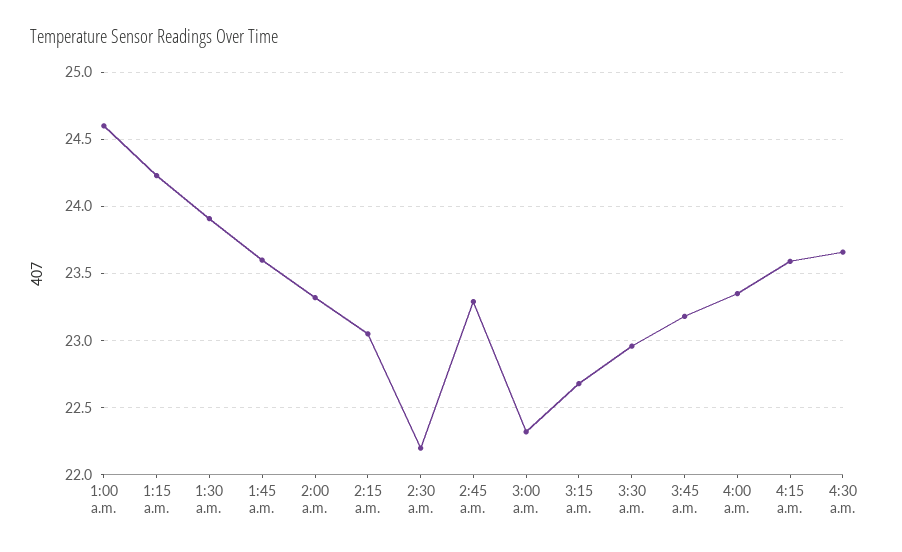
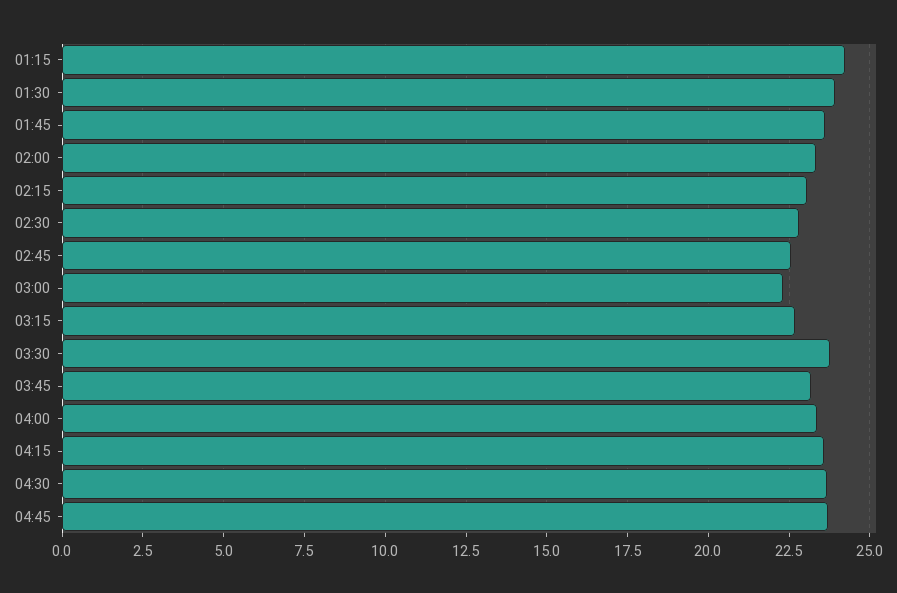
1:00 a.m.: 24.6 -> none
2:30 a.m.: 22.2 -> 22.75
2:45 a.m.: 23.3 -> 22.5
3:30 a.m.: 22.95 -> 23.75
04:45: none -> 23.75

